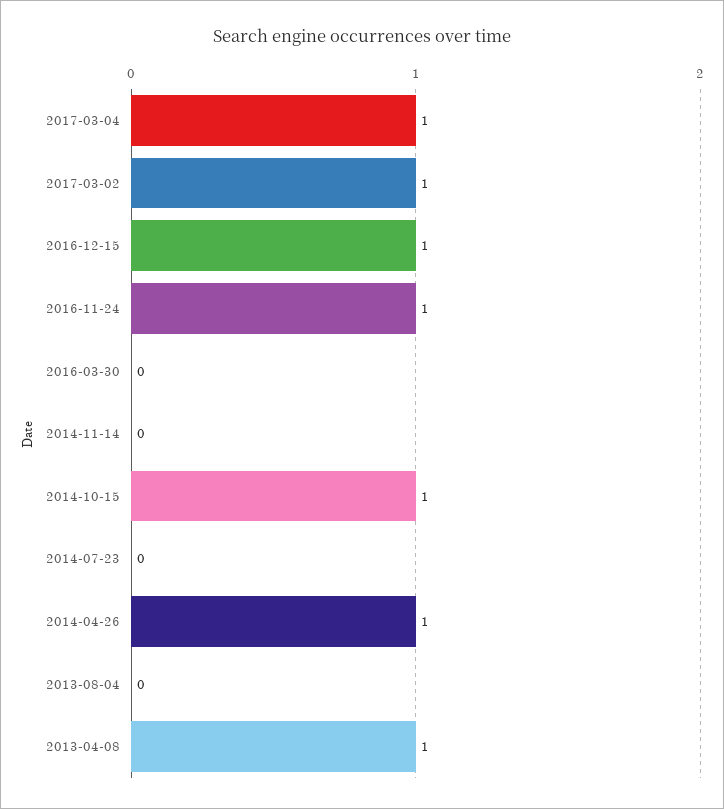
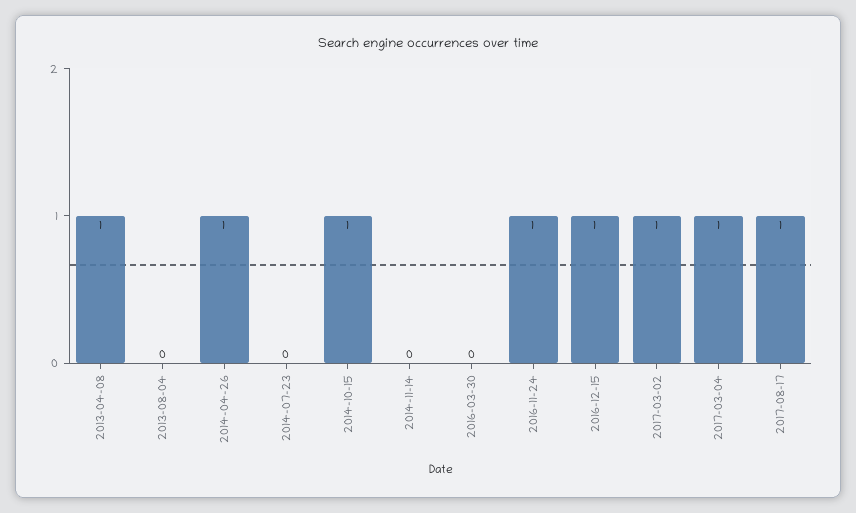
2017-08-17: none -> 1

